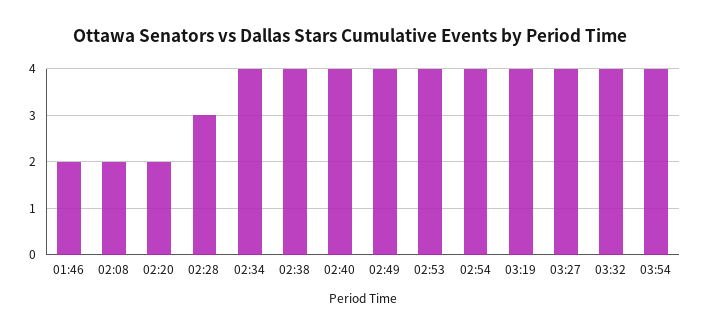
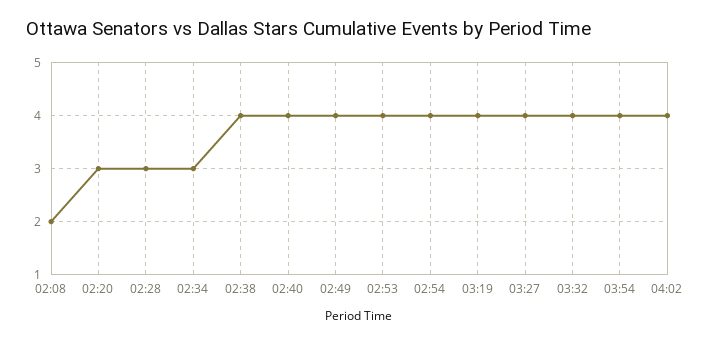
01:46: 2 -> none
02:20: 2 -> 3
02:34: 4 -> 3
04:02: none -> 4

